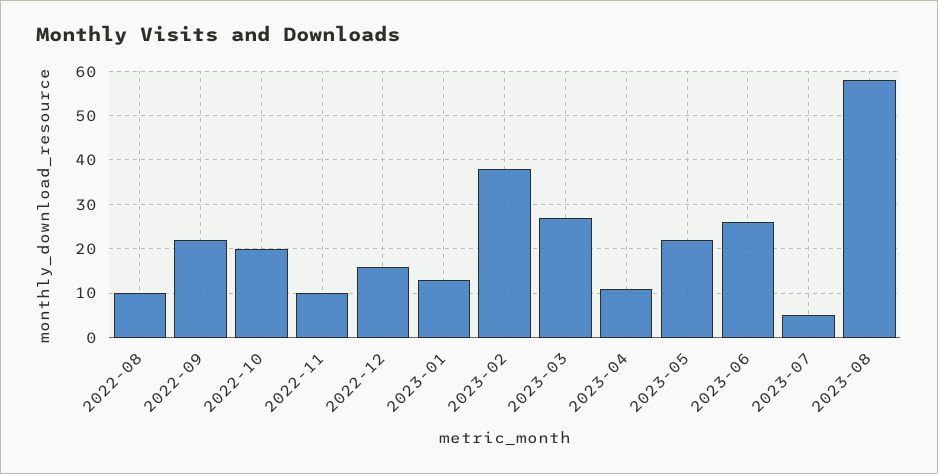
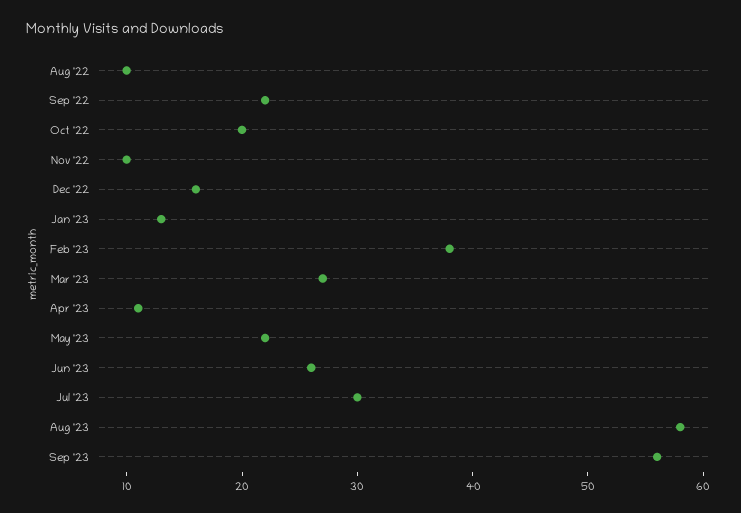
2023-07: 5 -> 30
Sep '23: none -> 56

